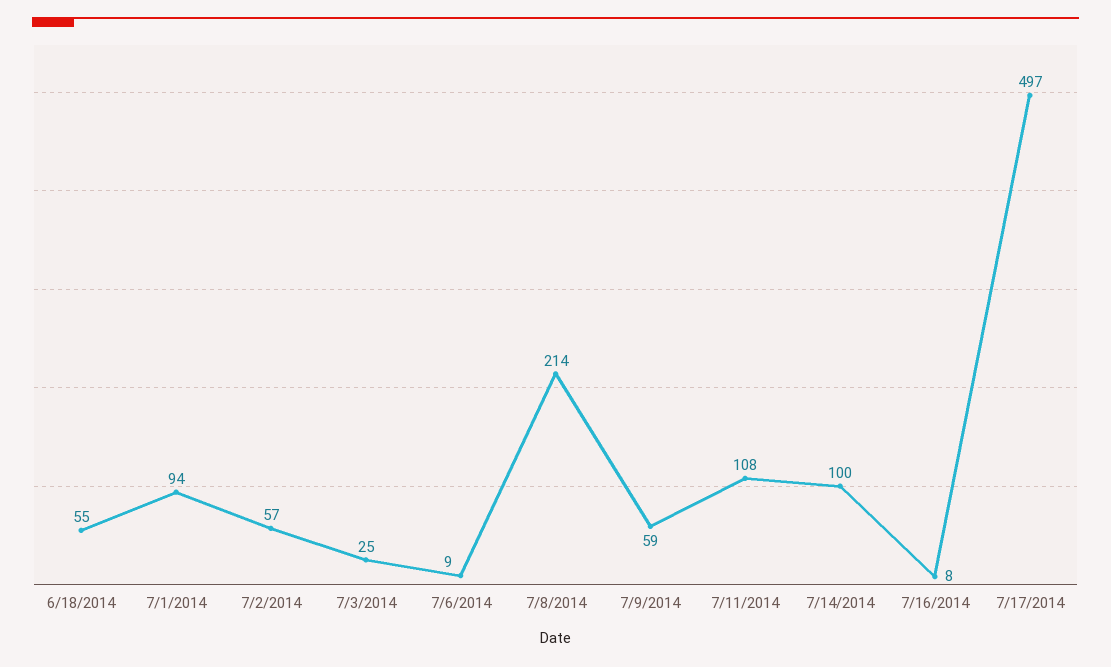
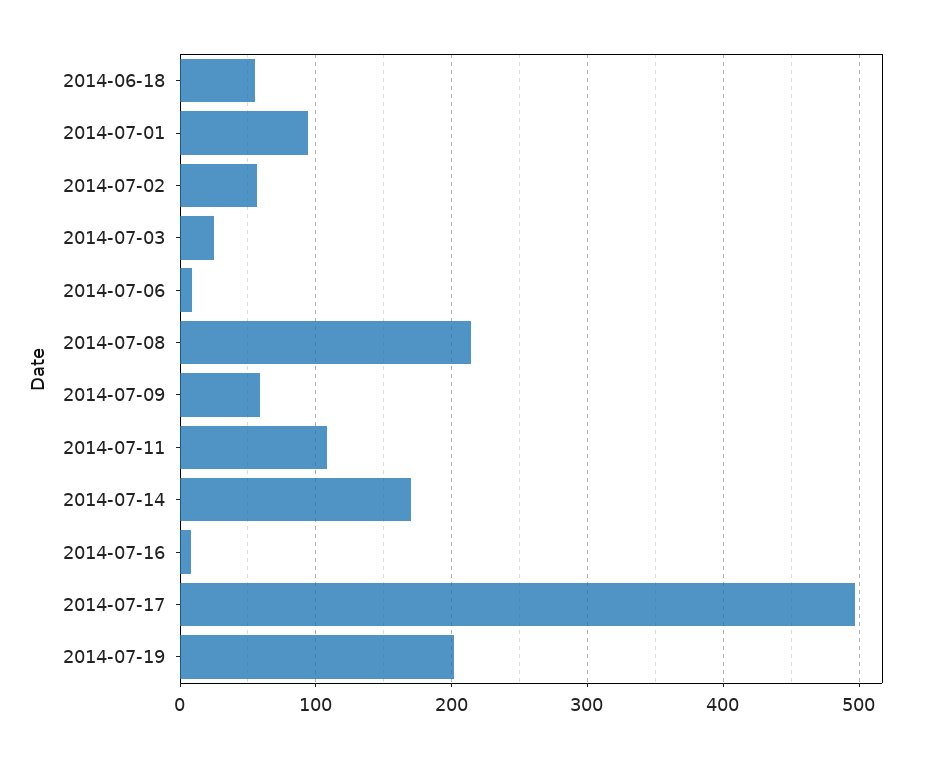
7/14/2014: 100 -> 170
2014-07-19: none -> 200

